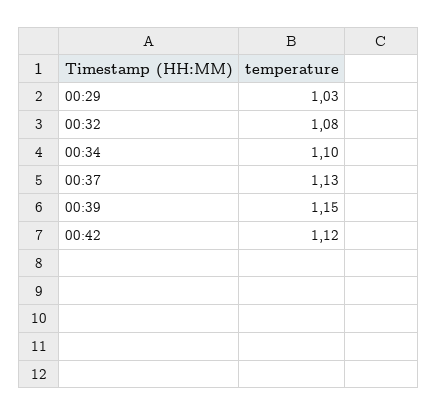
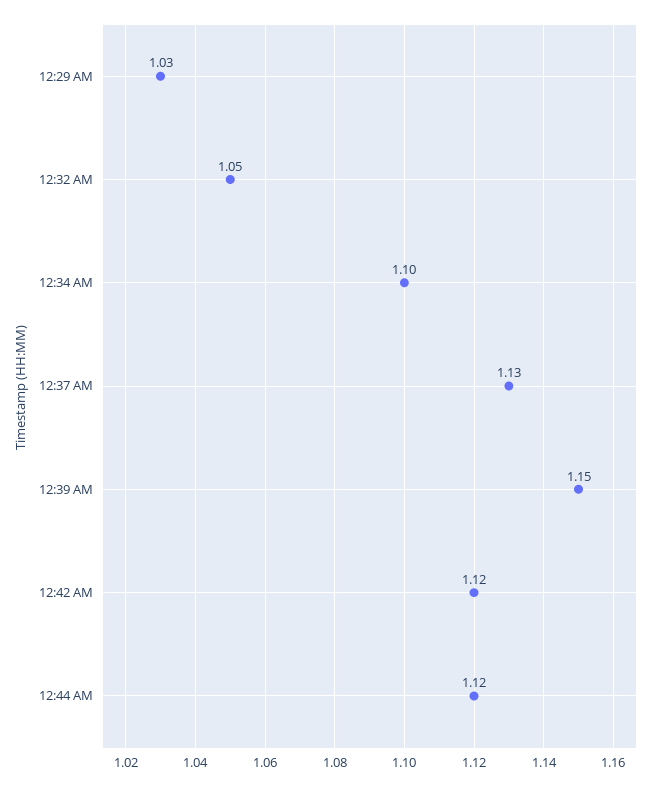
00:32: 1.08 -> 1.05
12:44 AM: none -> 1.12

